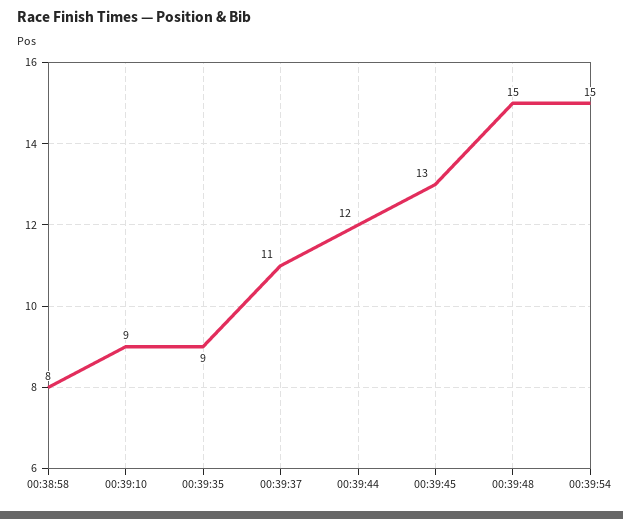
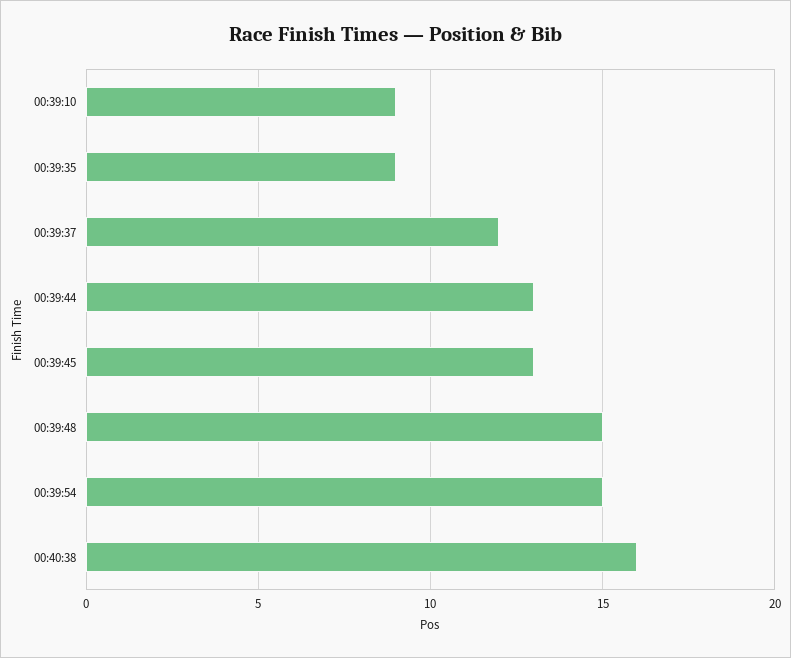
00:38:58: 8 -> none
00:39:37: 11 -> 12
00:39:44: 12 -> 13
00:40:38: none -> 16

